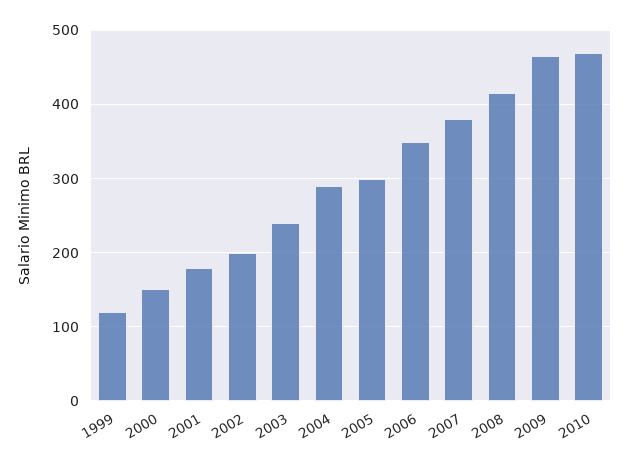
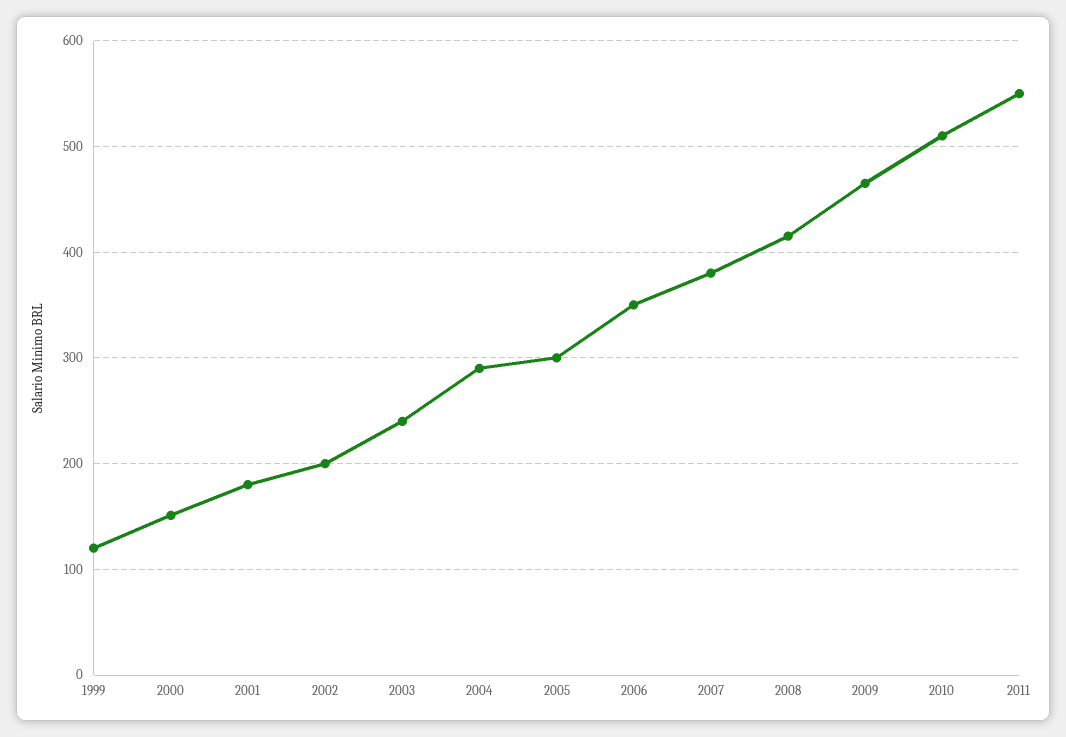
2010: 470 -> 510
2011: none -> 550

